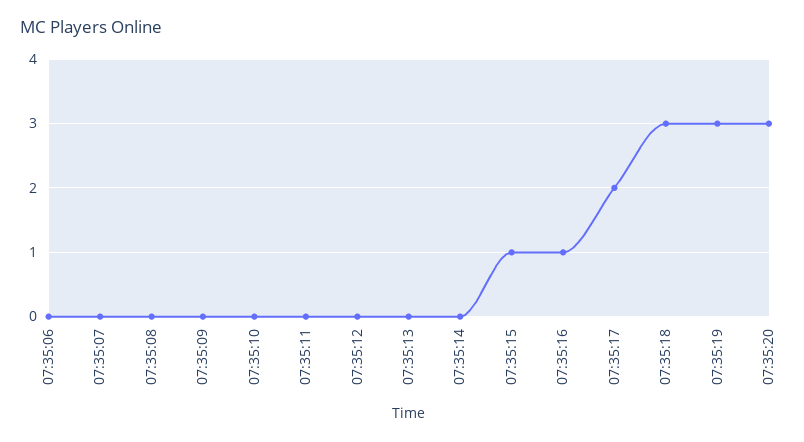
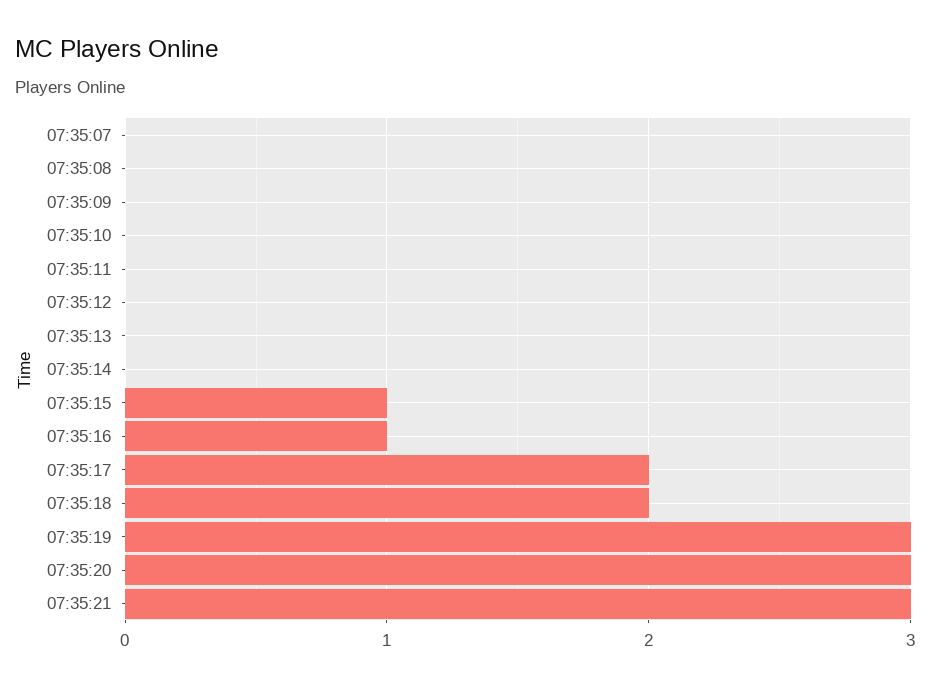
07:35:06: 0 -> none
07:35:18: 3 -> 2
07:35:21: none -> 3

